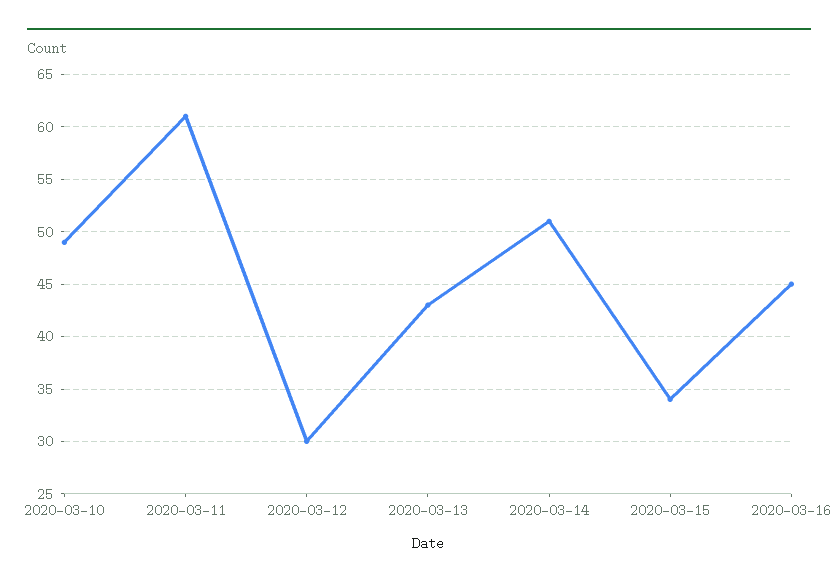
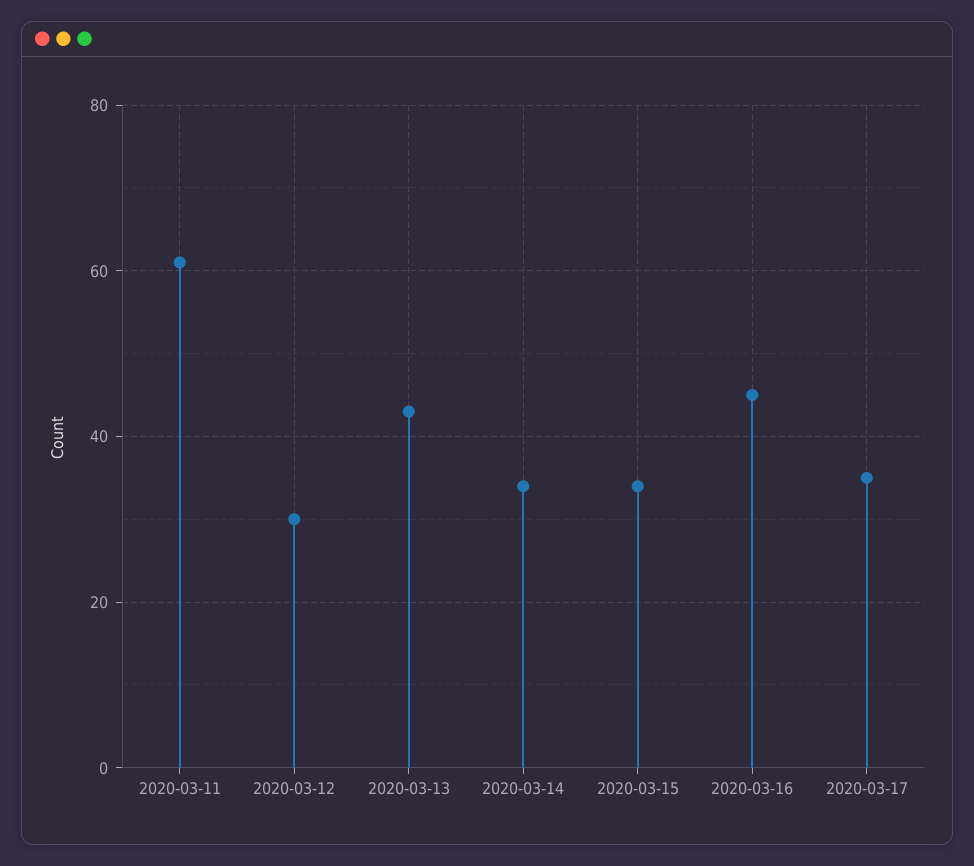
2020-03-10: 49 -> none
2020-03-14: 51 -> 35
2020-03-17: none -> 35

